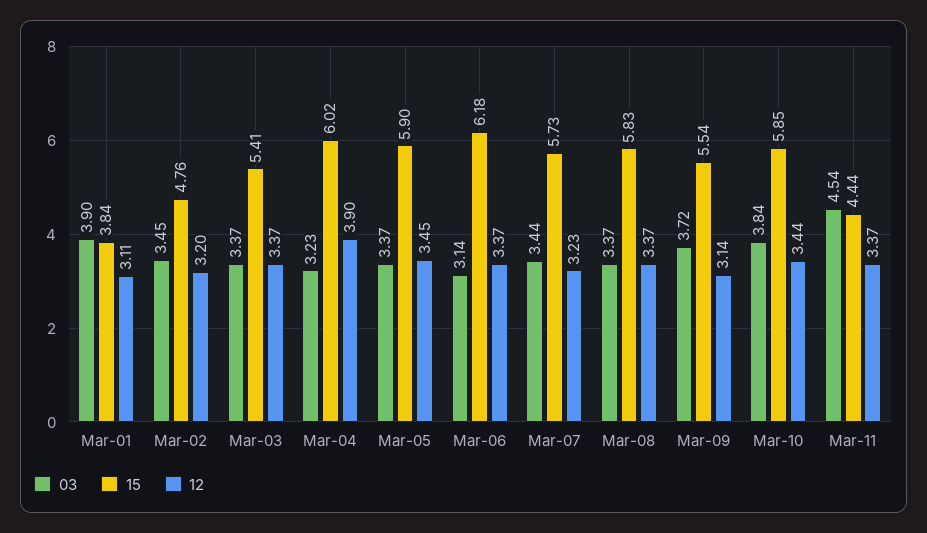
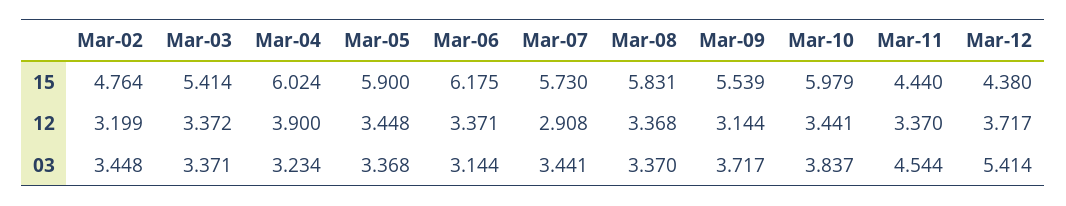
03, Mar-01: 3.9 -> none
15, Mar-01: 3.84 -> none
12, Mar-01: 3.11 -> none
12, Mar-07: 3.23 -> 2.908
15, Mar-10: 5.85 -> 5.979
15, Mar-12: none -> 4.38
12, Mar-12: none -> 3.717
03, Mar-12: none -> 5.414

